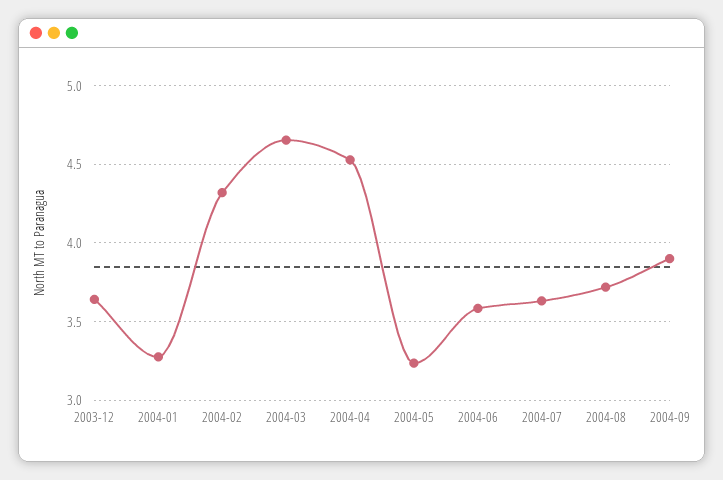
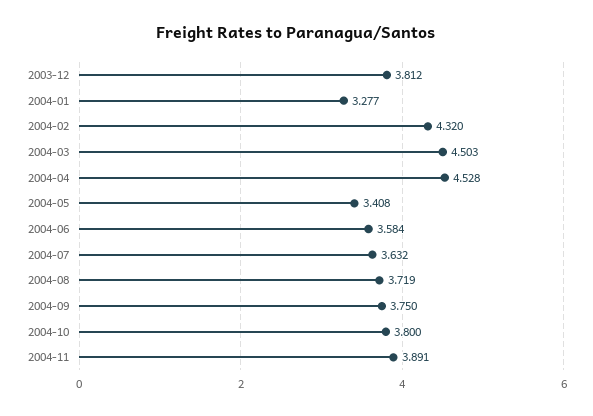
2003-12: 3.65 -> 3.812
2004-03: 4.65 -> 4.503
2004-05: 3.25 -> 3.408
2004-09: 3.9 -> 3.75
2004-10: none -> 3.8
2004-11: none -> 3.891

